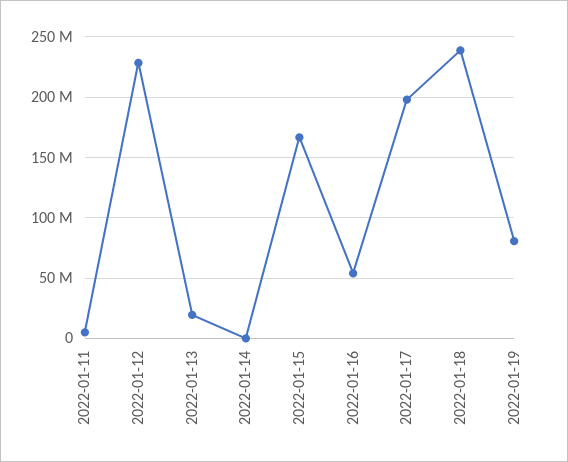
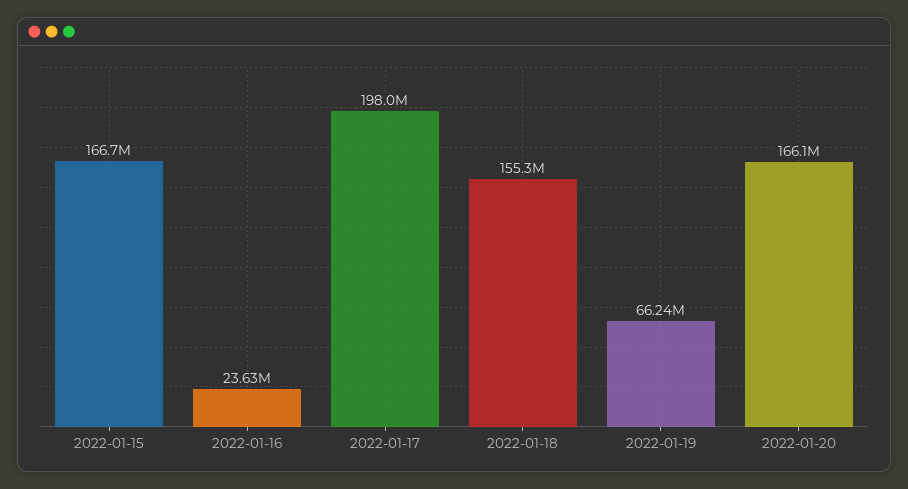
2022-01-11: 5000000 -> none
2022-01-12: 230000000 -> none
2022-01-13: 20000000 -> none
2022-01-14: 0 -> none
2022-01-16: 55000000 -> 23630000
2022-01-18: 240000000 -> 155300000
2022-01-19: 80000000 -> 66240000
2022-01-20: none -> 166100000

